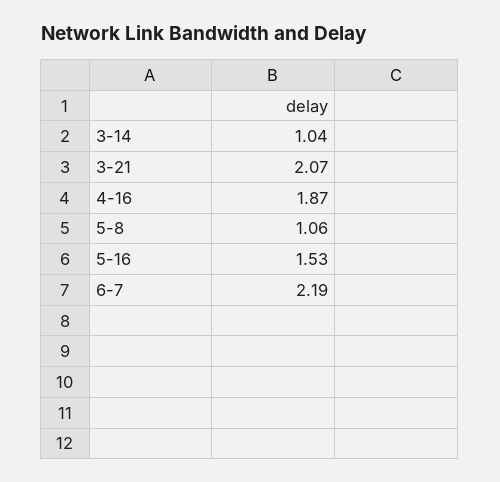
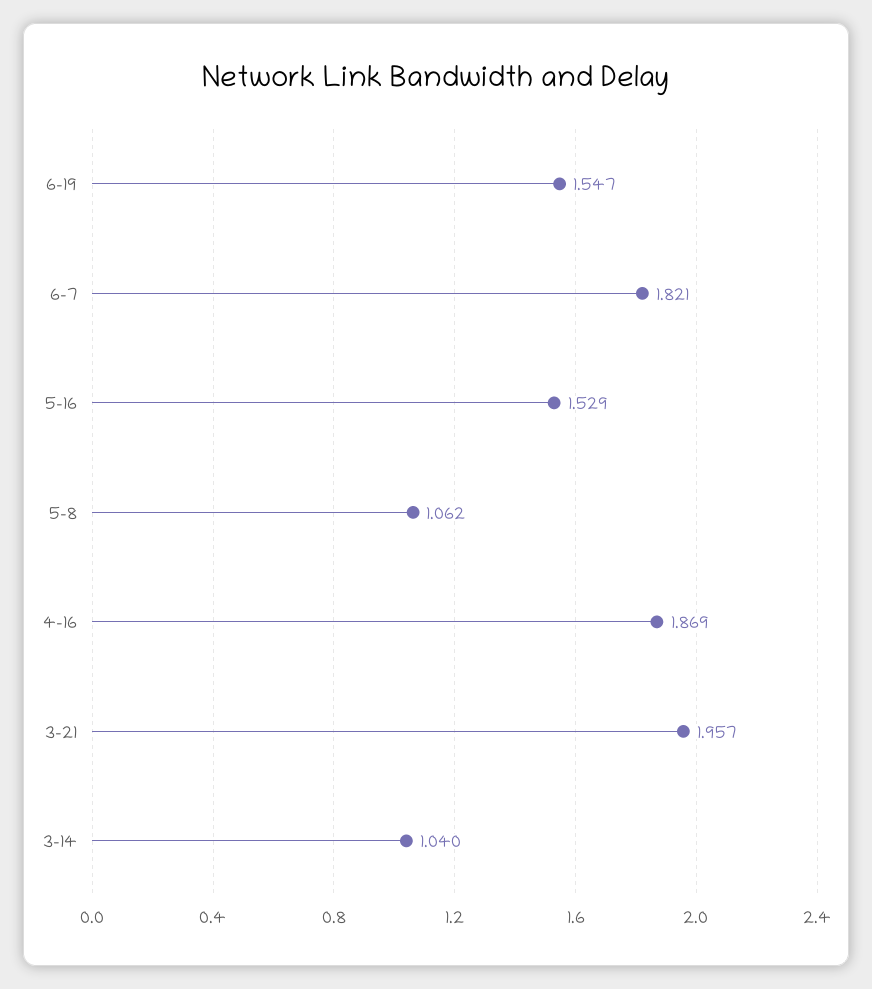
3-21: 2.07 -> 1.957
6-7: 2.19 -> 1.821
6-19: none -> 1.547

